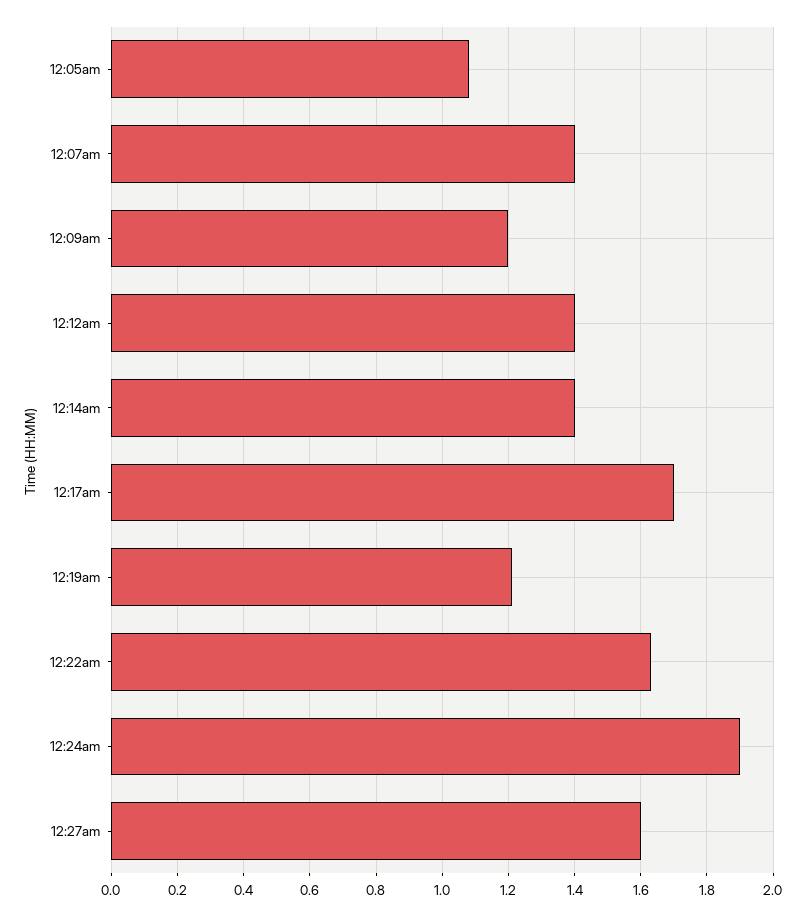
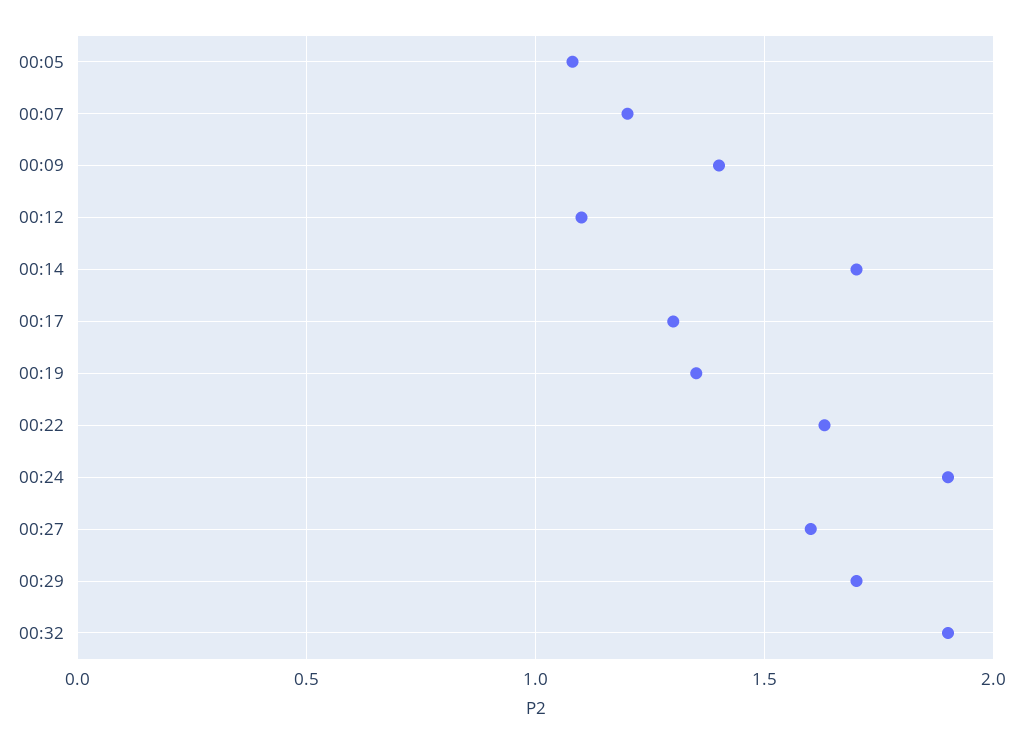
12:07am: 1.4 -> 1.2
12:09am: 1.2 -> 1.4
12:12am: 1.4 -> 1.1
12:14am: 1.4 -> 1.7
12:17am: 1.7 -> 1.3
12:19am: 1.2 -> 1.35
00:29: none -> 1.7
00:32: none -> 1.9

